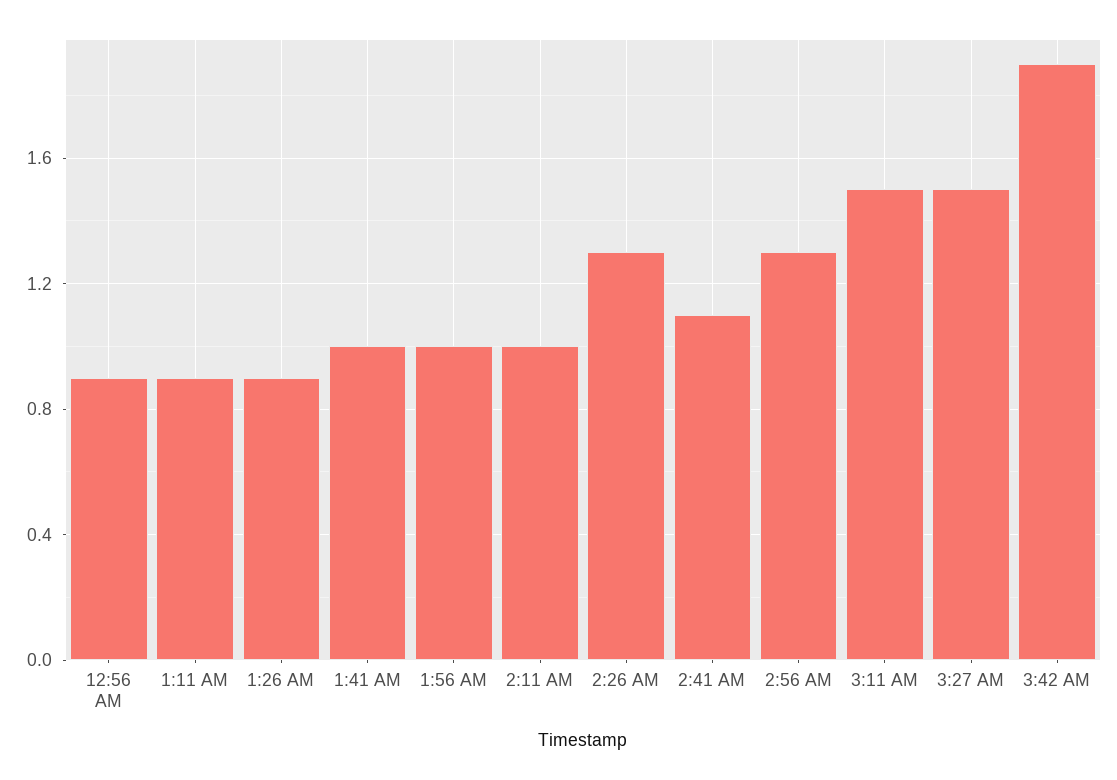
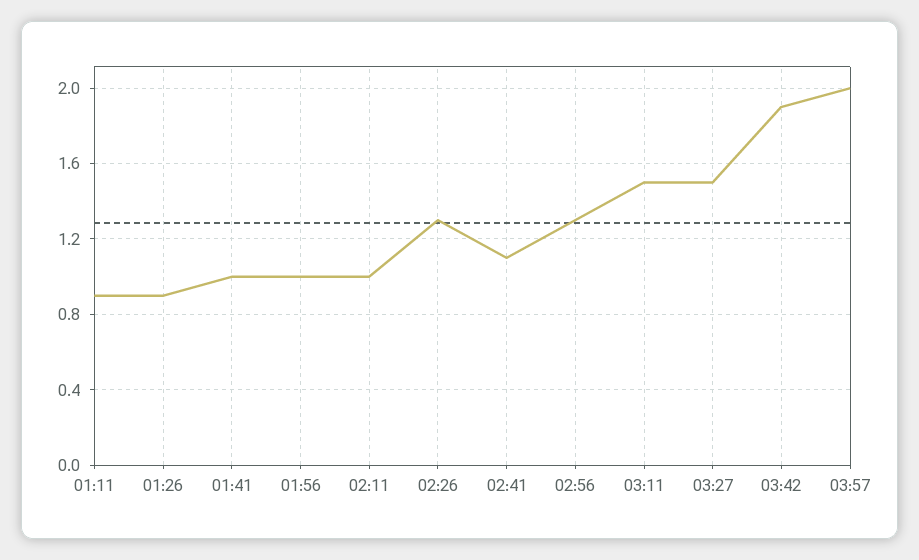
12:56 AM: 0.9 -> none
03:57: none -> 2

